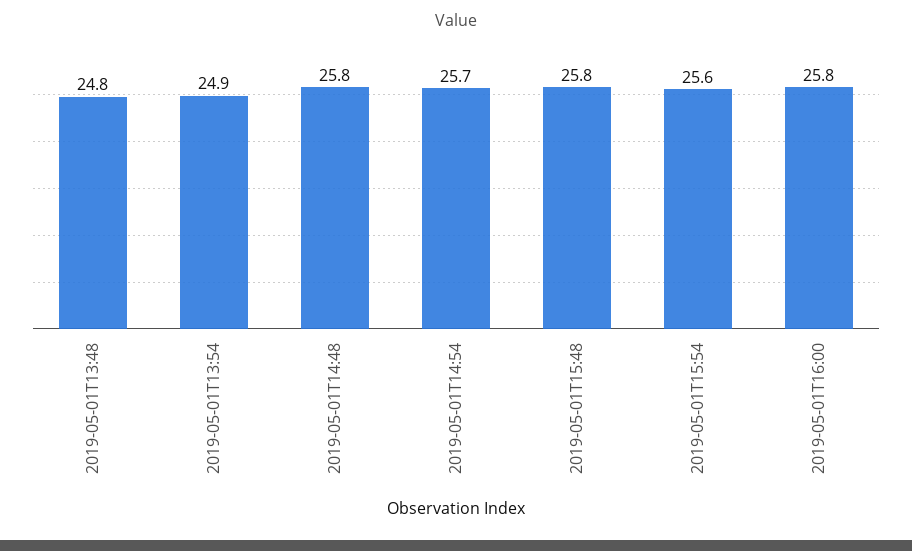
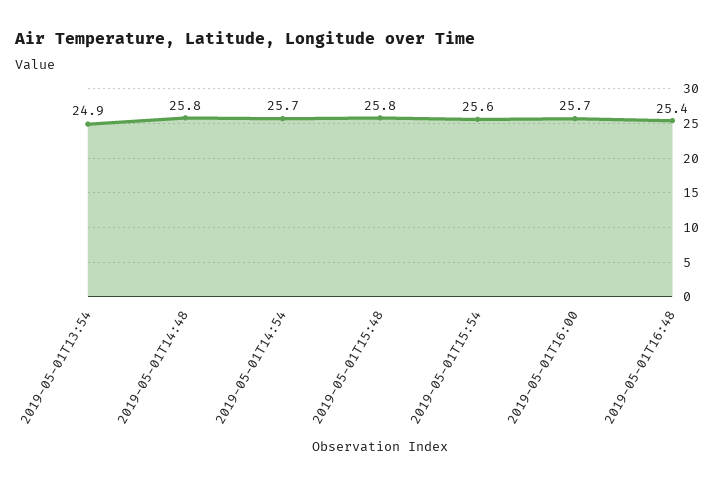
2019-05-01T13:48: 24.8 -> none
2019-05-01T16:00: 25.8 -> 25.7
2019-05-01T16:48: none -> 25.4

